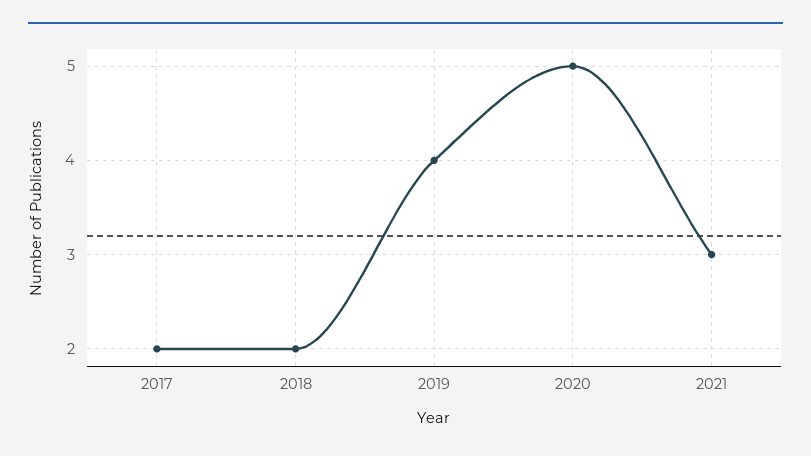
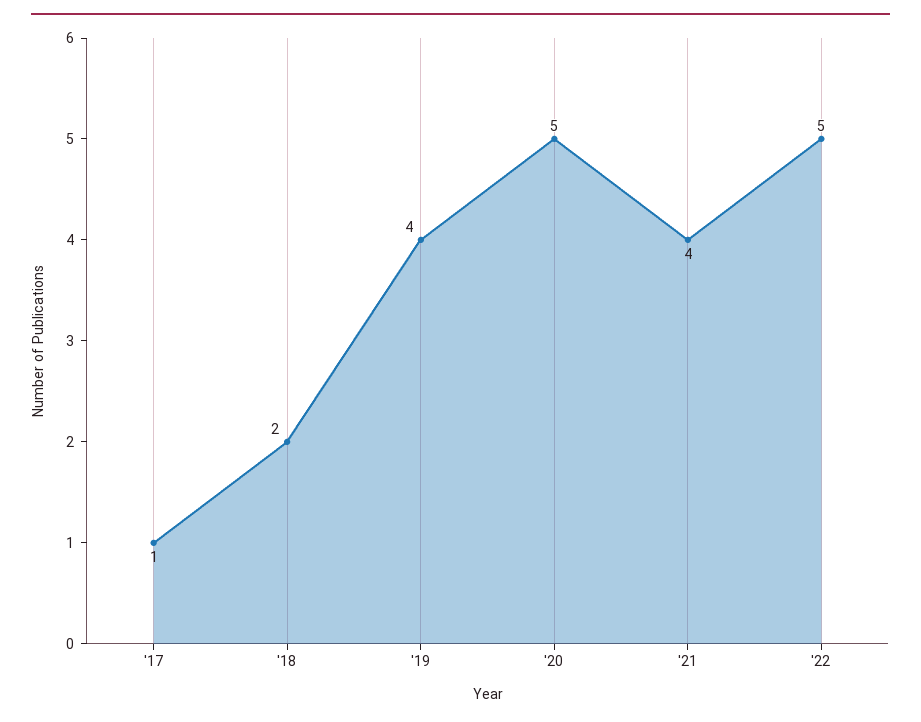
2017: 2 -> 1
2021: 3 -> 4
'22: none -> 5

